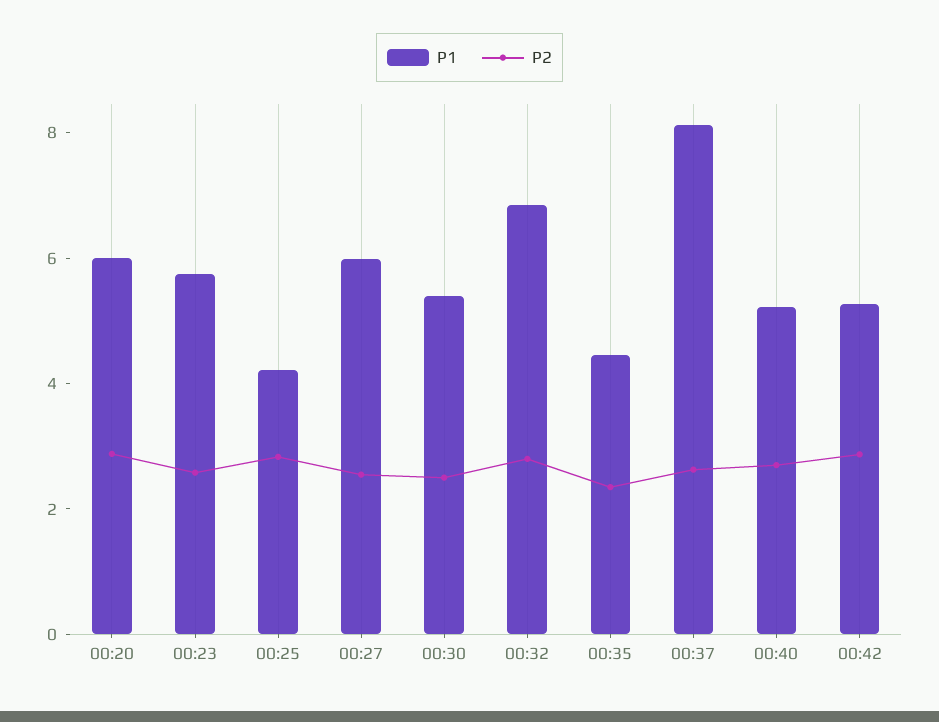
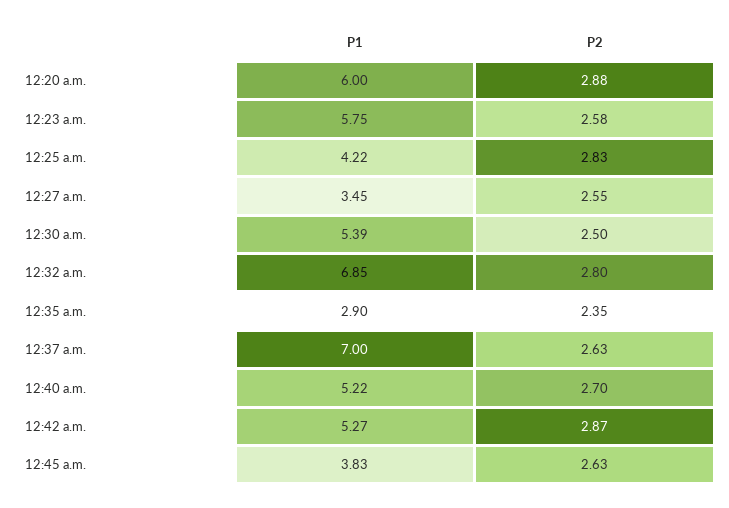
P1, 00:27: 6 -> 3.45
P1, 00:35: 4.5 -> 2.9
P1, 00:37: 8 -> 7
P1, 12:45 a.m.: none -> 3.83
P2, 12:45 a.m.: none -> 2.63

